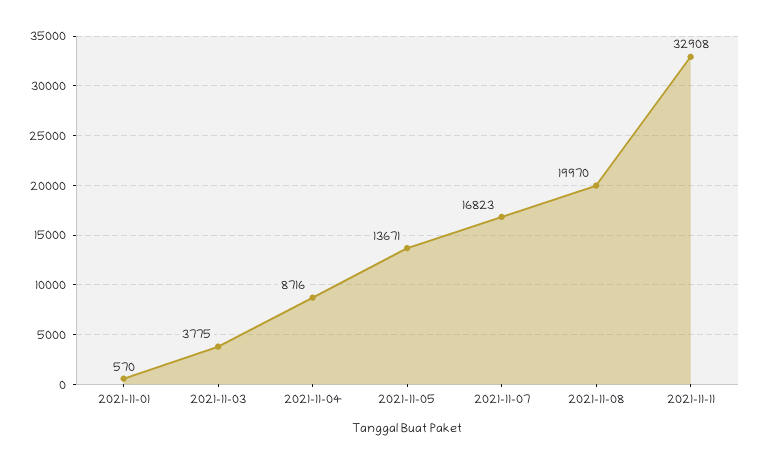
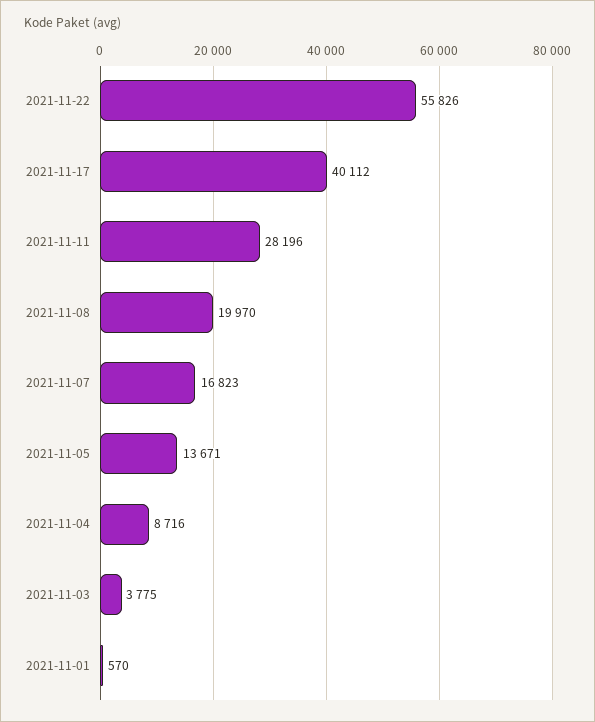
2021-11-11: 32908 -> 28196
2021-11-22: none -> 55826
2021-11-17: none -> 40112

